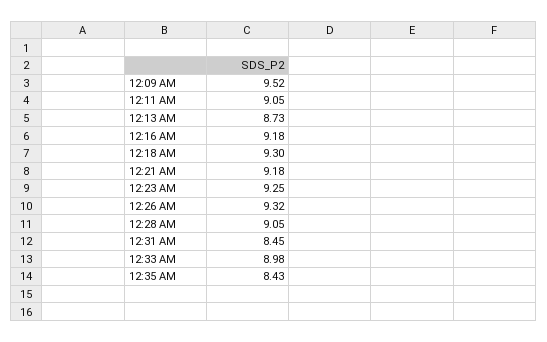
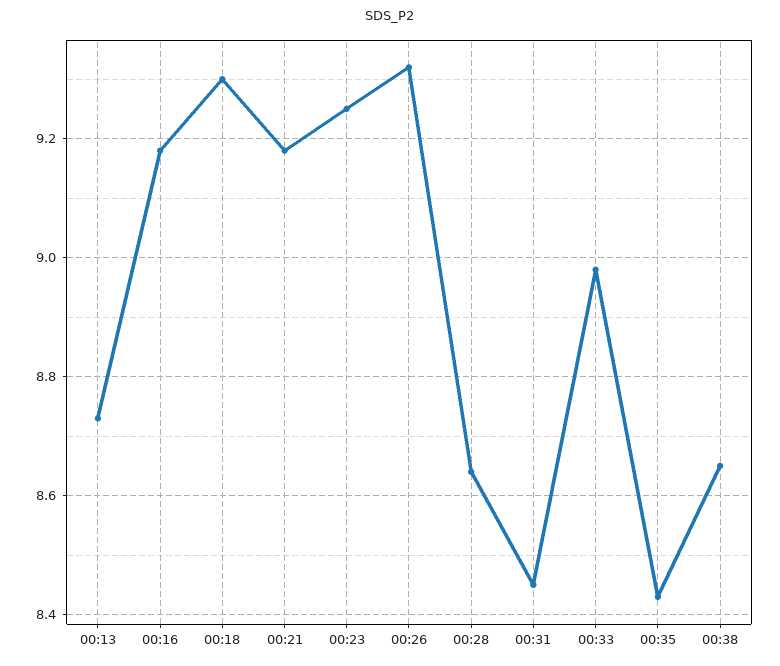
12:09 AM: 9.52 -> none
12:11 AM: 9.05 -> none
12:28 AM: 9.05 -> 8.65
00:38: none -> 8.65

